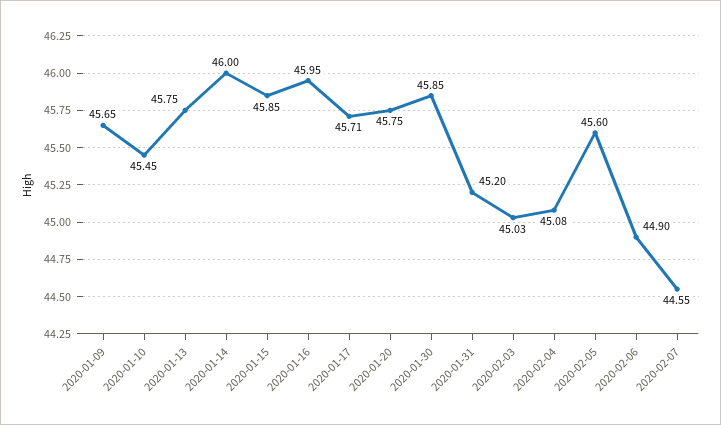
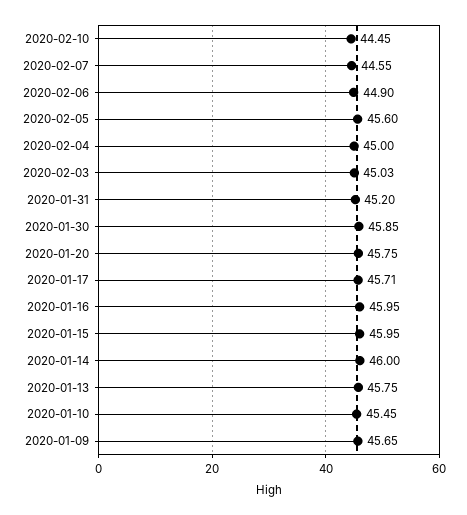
2020-01-15: 45.85 -> 45.95
2020-02-04: 45.08 -> 45
2020-02-10: none -> 44.45

